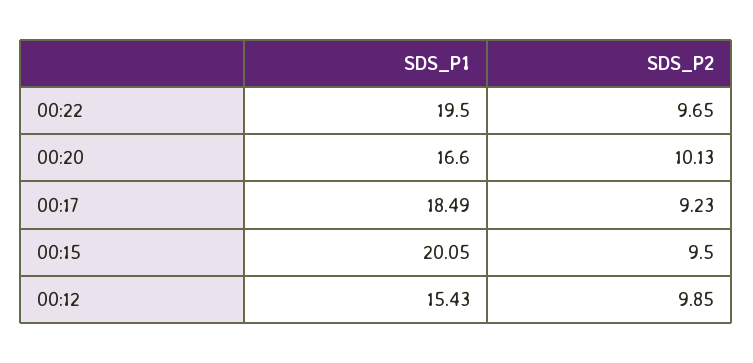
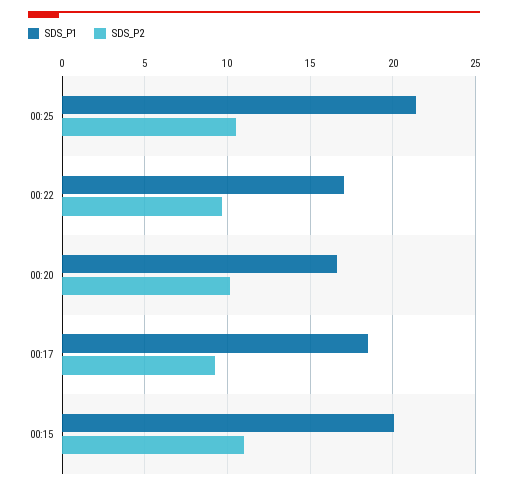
SDS_P1, 00:22: 19.5 -> 17
SDS_P2, 00:15: 9.5 -> 11
SDS_P1, 00:12: 15.43 -> none
SDS_P2, 00:12: 9.85 -> none
SDS_P1, 00:25: none -> 21.5
SDS_P2, 00:25: none -> 10.5

